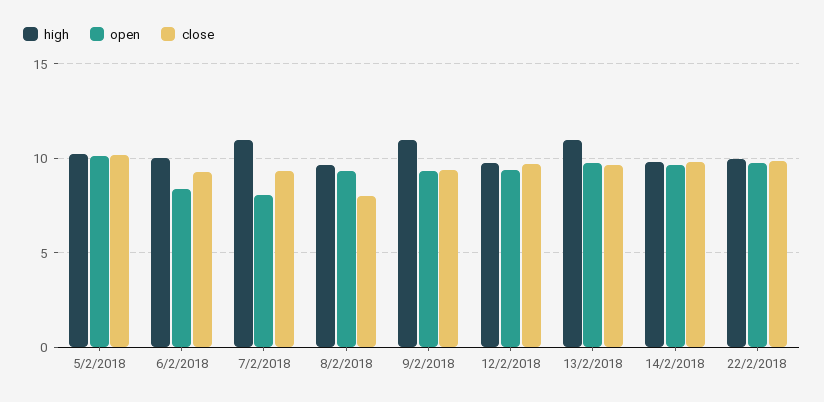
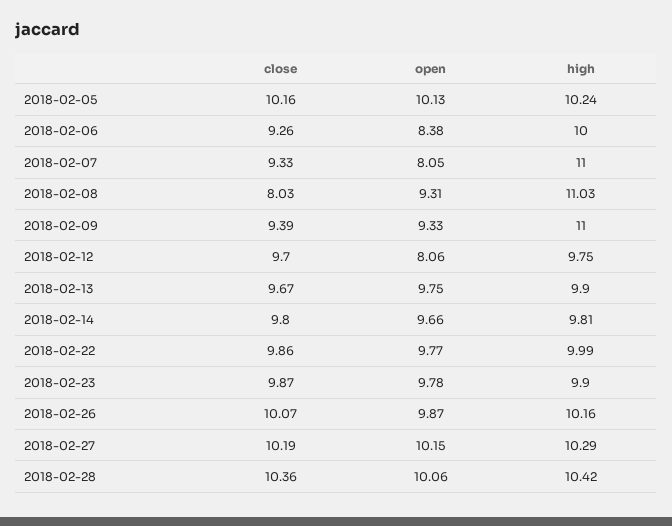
high, 8/2/2018: 9.5 -> 11.03
open, 12/2/2018: 9.5 -> 8.06
high, 13/2/2018: 11 -> 9.9
close, 2018-02-23: none -> 9.87
open, 2018-02-23: none -> 9.78
high, 2018-02-23: none -> 9.9
close, 2018-02-26: none -> 10.07
open, 2018-02-26: none -> 9.87
high, 2018-02-26: none -> 10.16
close, 2018-02-27: none -> 10.19
open, 2018-02-27: none -> 10.15
high, 2018-02-27: none -> 10.29
close, 2018-02-28: none -> 10.36
open, 2018-02-28: none -> 10.06
high, 2018-02-28: none -> 10.42

